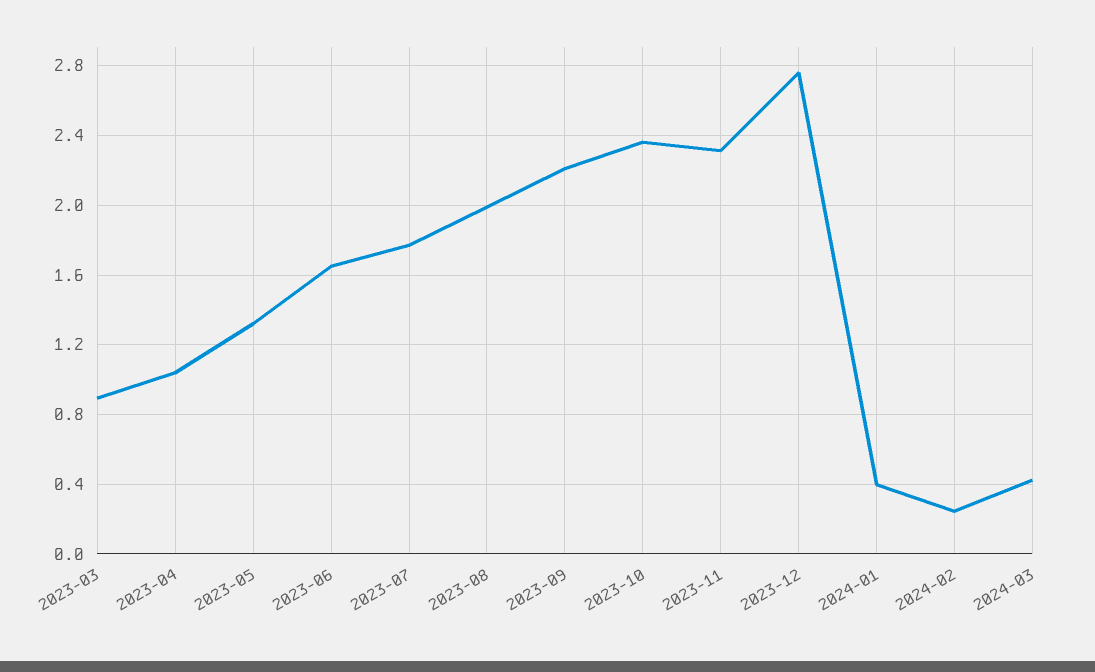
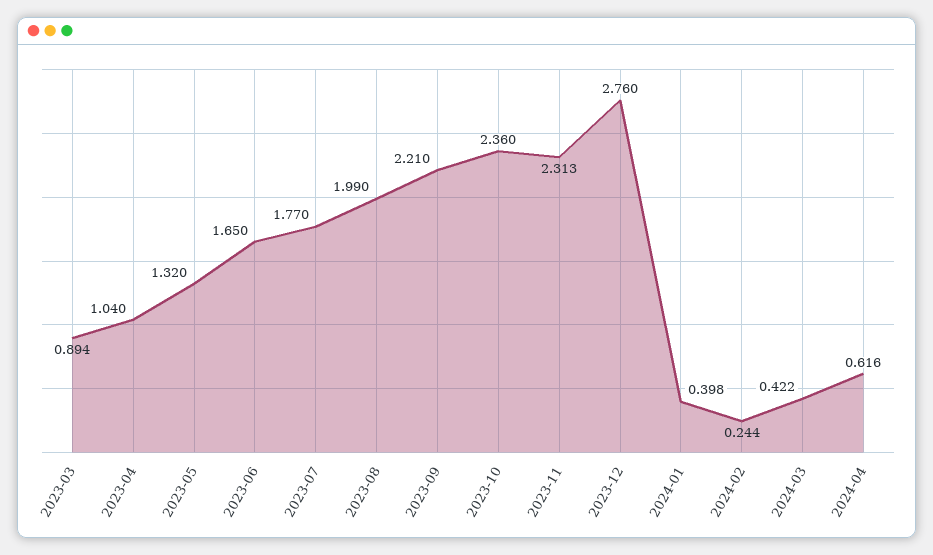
2024-04: none -> 0.616

